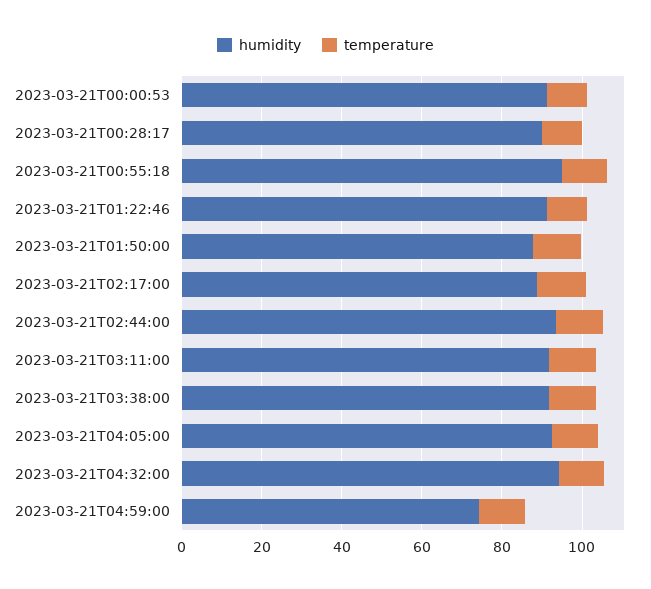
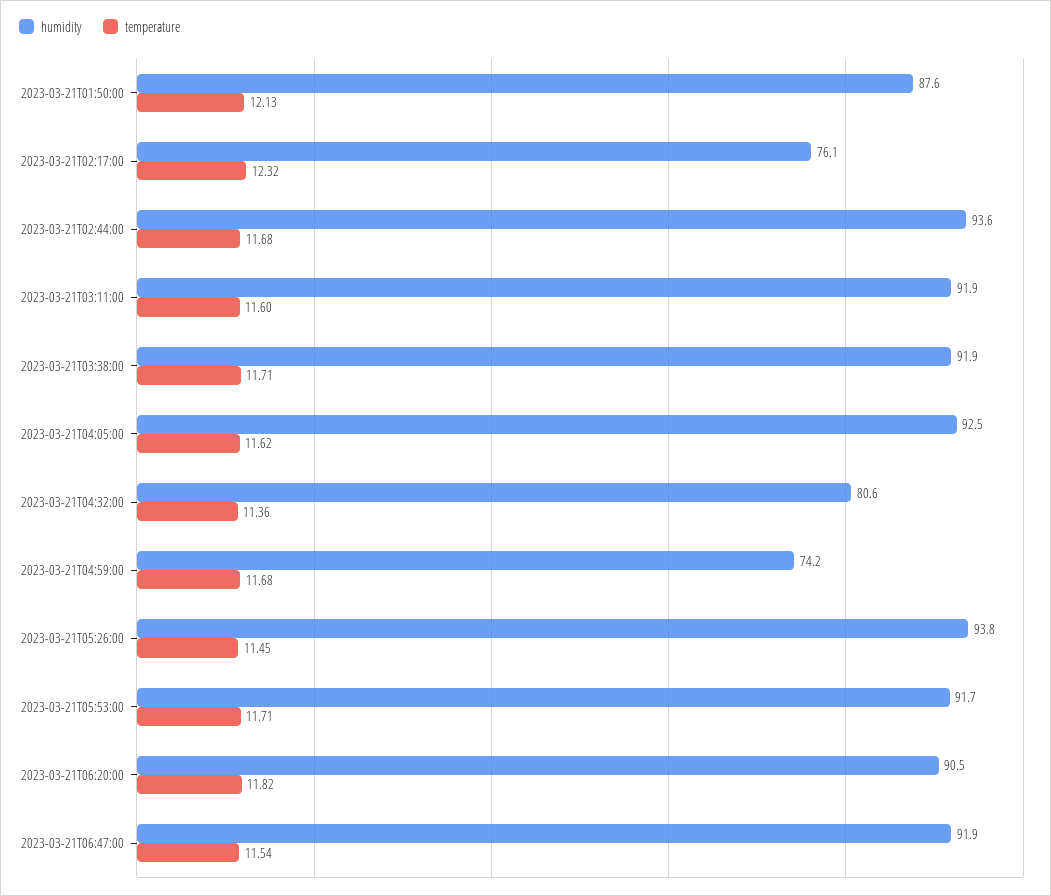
humidity, 2023-03-21T00:00:53: 90 -> none
temperature, 2023-03-21T00:00:53: 10 -> none
humidity, 2023-03-21T00:28:17: 90 -> none
temperature, 2023-03-21T00:28:17: 10 -> none
humidity, 2023-03-21T00:55:18: 95 -> none
temperature, 2023-03-21T00:55:18: 10 -> none
humidity, 2023-03-21T01:22:46: 90 -> none
temperature, 2023-03-21T01:22:46: 10 -> none
humidity, 2023-03-21T02:17:00: 90 -> 76.1
humidity, 2023-03-21T04:32:00: 95 -> 80.6
humidity, 2023-03-21T05:26:00: none -> 93.8
temperature, 2023-03-21T05:26:00: none -> 11.45
humidity, 2023-03-21T05:53:00: none -> 91.7
temperature, 2023-03-21T05:53:00: none -> 11.71
humidity, 2023-03-21T06:20:00: none -> 90.5
temperature, 2023-03-21T06:20:00: none -> 11.82
humidity, 2023-03-21T06:47:00: none -> 91.9
temperature, 2023-03-21T06:47:00: none -> 11.54

